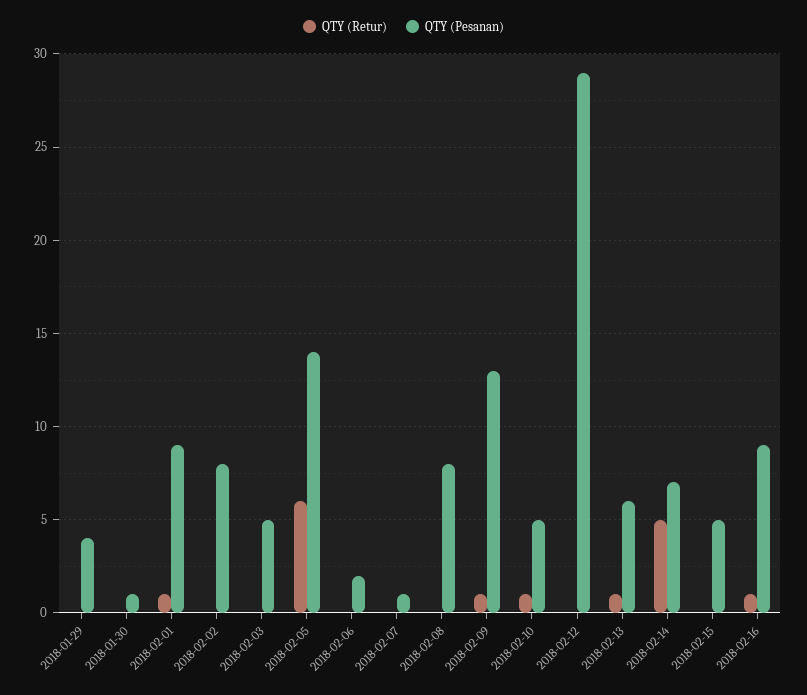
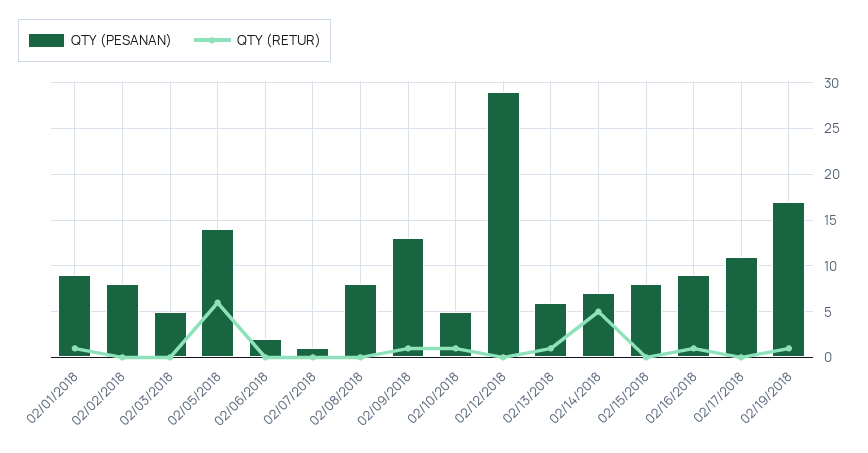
QTY (Retur), 2018-01-29: 0 -> none
QTY (Pesanan), 2018-01-29: 4 -> none
QTY (Retur), 2018-01-30: 0 -> none
QTY (Pesanan), 2018-01-30: 1 -> none
QTY (Pesanan), 2018-02-15: 5 -> 8
QTY (Pesanan), 02/17/2018: none -> 11
QTY (Retur), 02/17/2018: none -> 0
QTY (Pesanan), 02/19/2018: none -> 17
QTY (Retur), 02/19/2018: none -> 1

